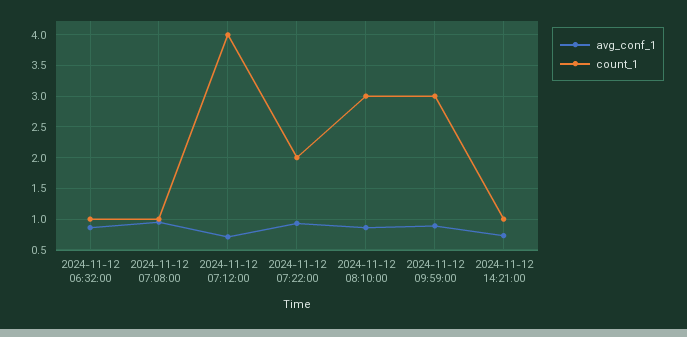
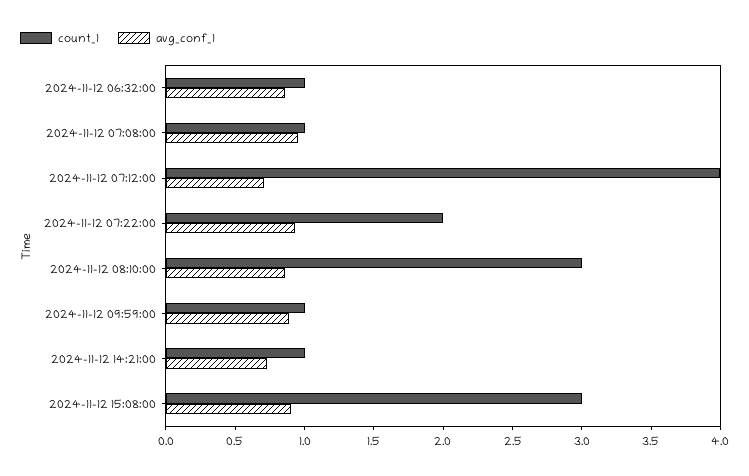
count_1, 2024-11-12 09:59:00: 3 -> 1
count_1, 2024-11-12 15:08:00: none -> 3
avg_conf_1, 2024-11-12 15:08:00: none -> 0.9

